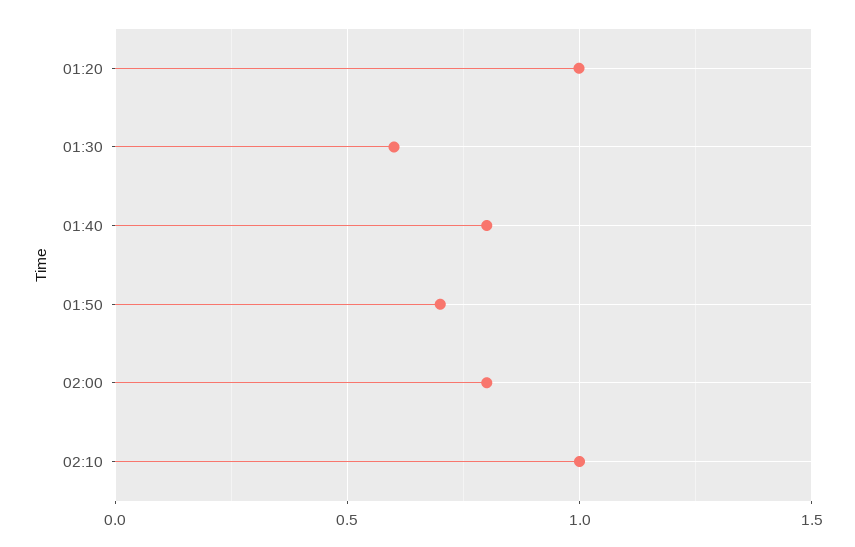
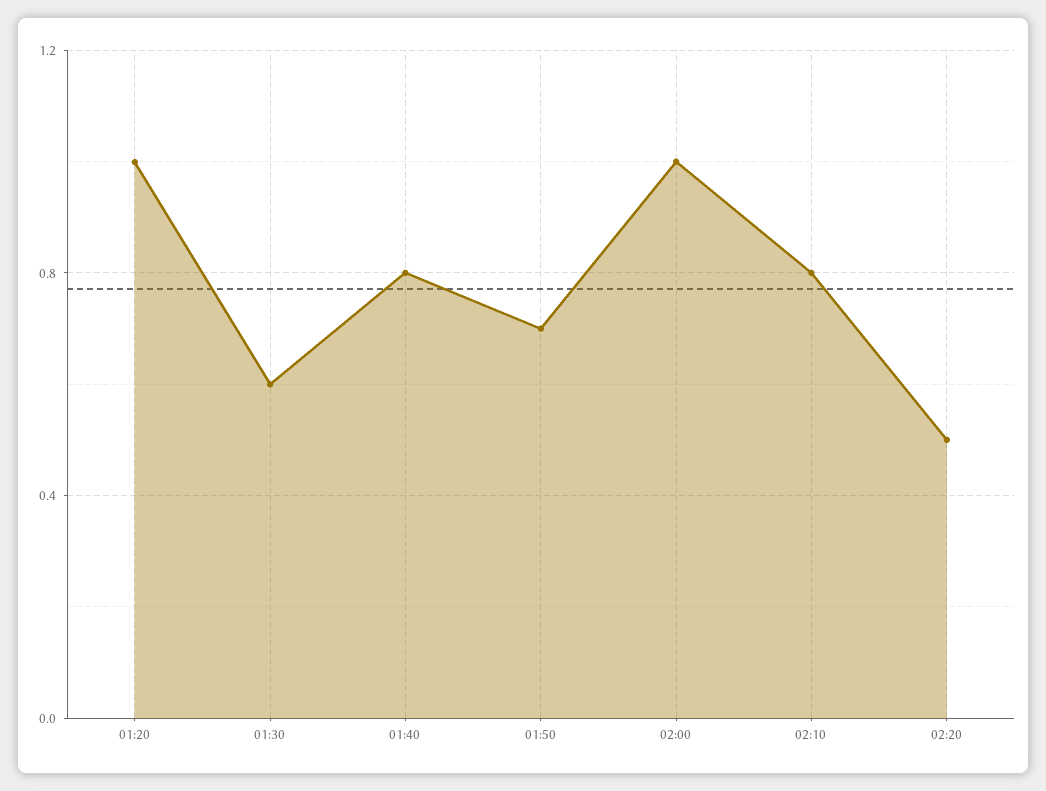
02:00: 0.8 -> 1
02:10: 1 -> 0.8
02:20: none -> 0.5

